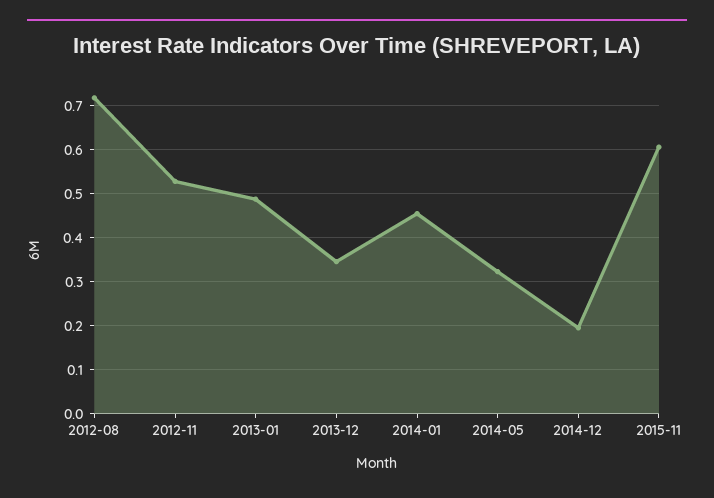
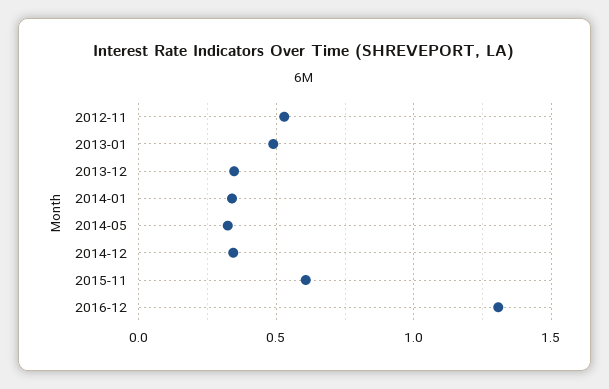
2012-08: 0.72 -> none
2014-01: 0.46 -> 0.35
2014-12: 0.2 -> 0.35
2016-12: none -> 1.3

